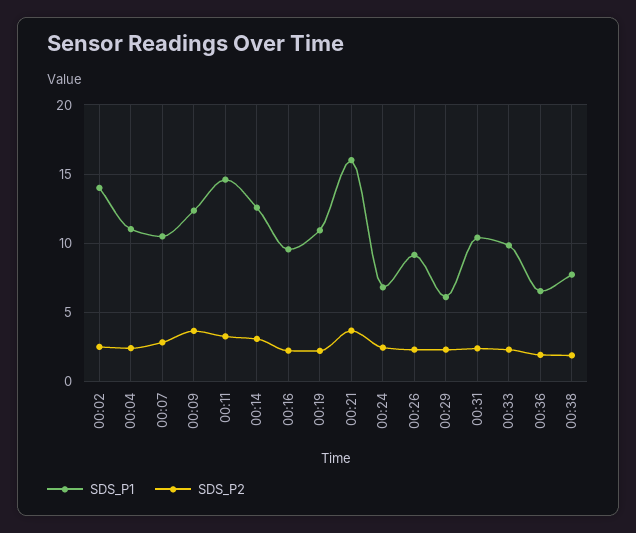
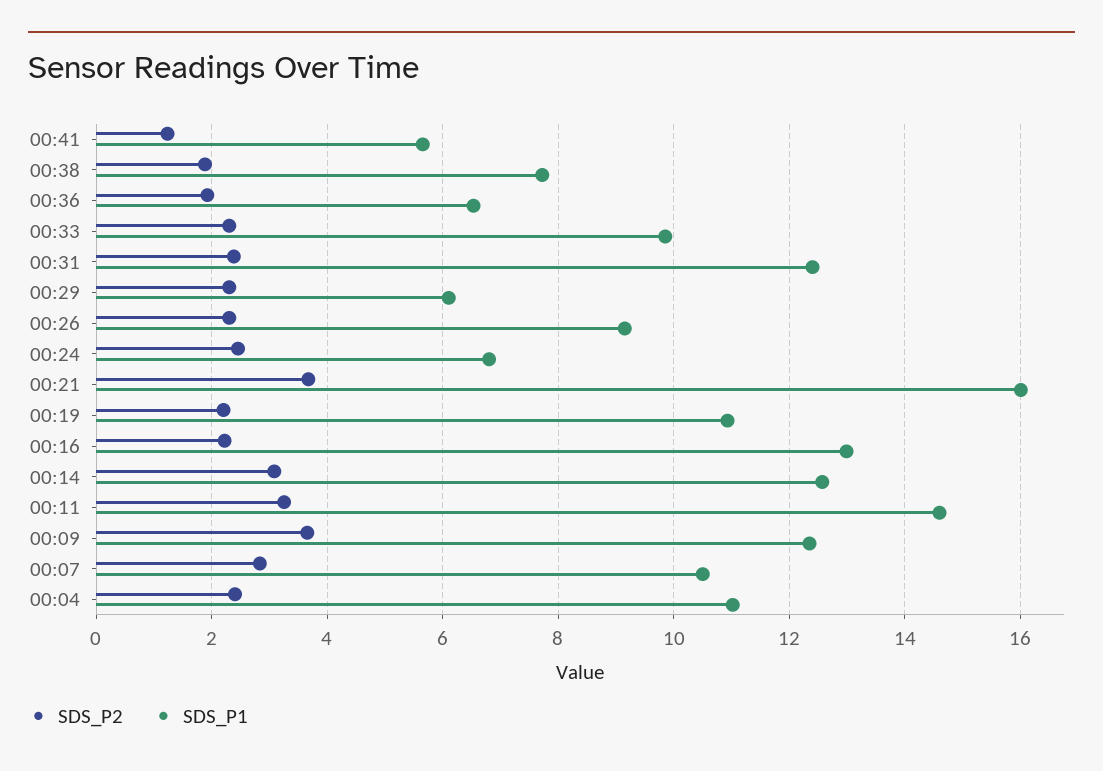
SDS_P1, 00:02: 14 -> none
SDS_P2, 00:02: 2.5 -> none
SDS_P1, 00:16: 9.5 -> 13
SDS_P1, 00:31: 10.5 -> 12.4
SDS_P2, 00:41: none -> 1.2
SDS_P1, 00:41: none -> 5.6

